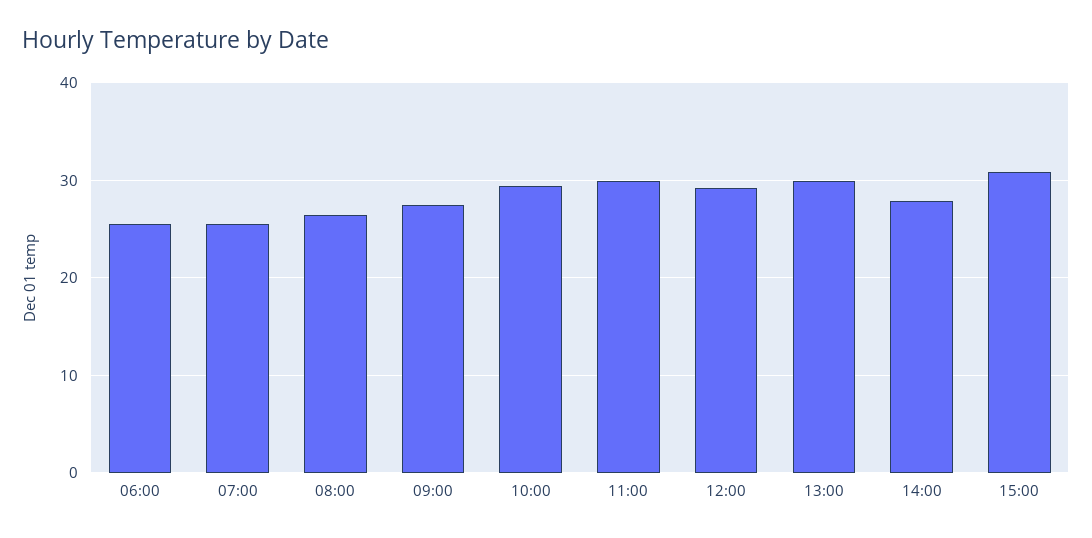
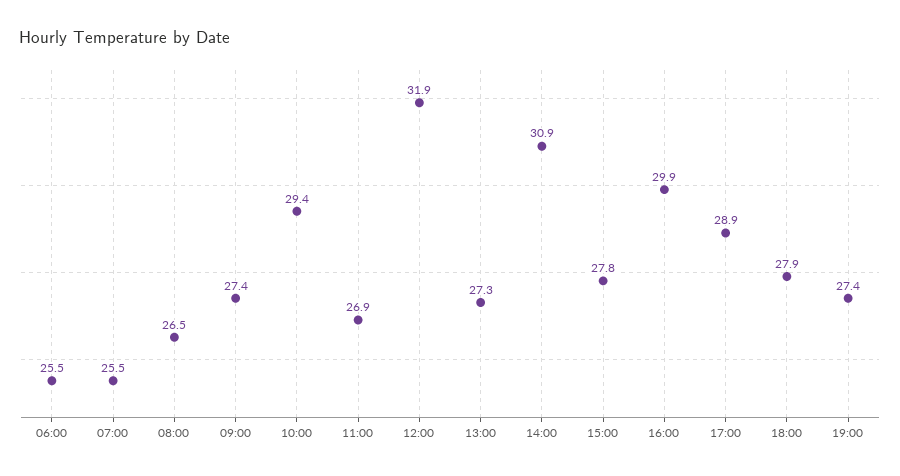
11:00: 30 -> 26.9
12:00: 29 -> 31.9
13:00: 30 -> 27.3
14:00: 28 -> 30.9
15:00: 31 -> 27.8
16:00: none -> 29.9
17:00: none -> 28.9
18:00: none -> 27.9
19:00: none -> 27.4

